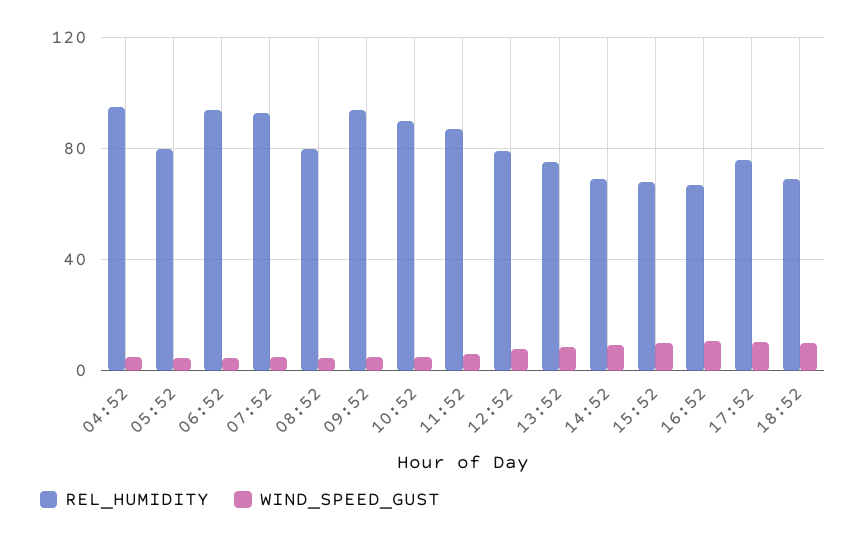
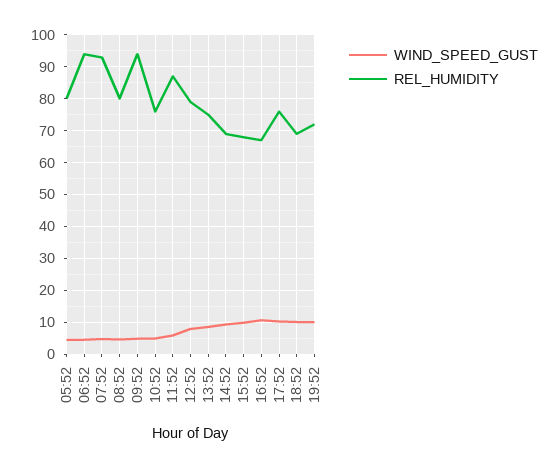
REL_HUMIDITY, 04:52: 95 -> none
WIND_SPEED_GUST, 04:52: 5 -> none
REL_HUMIDITY, 10:52: 90 -> 76
WIND_SPEED_GUST, 19:52: none -> 10
REL_HUMIDITY, 19:52: none -> 72

